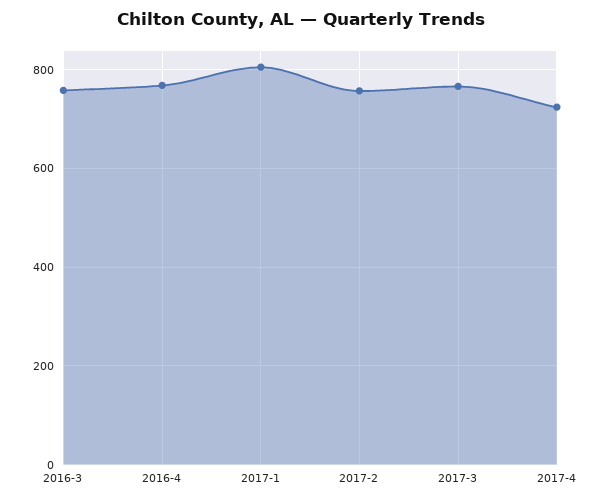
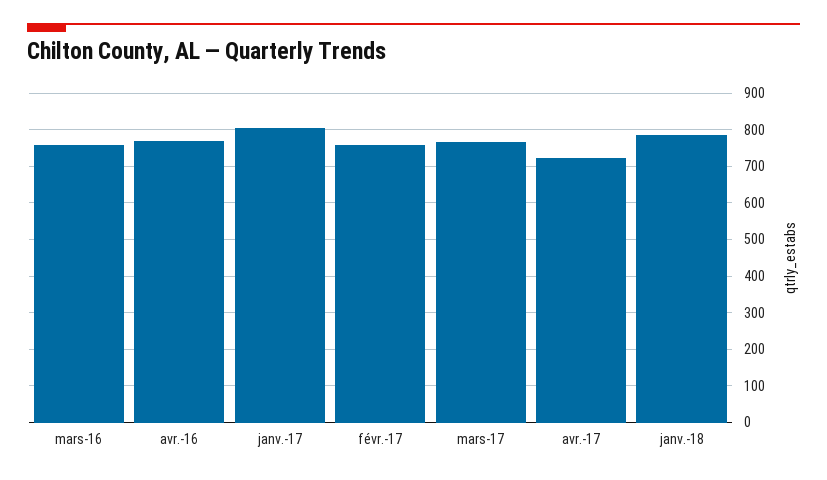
janv.-18: none -> 780

